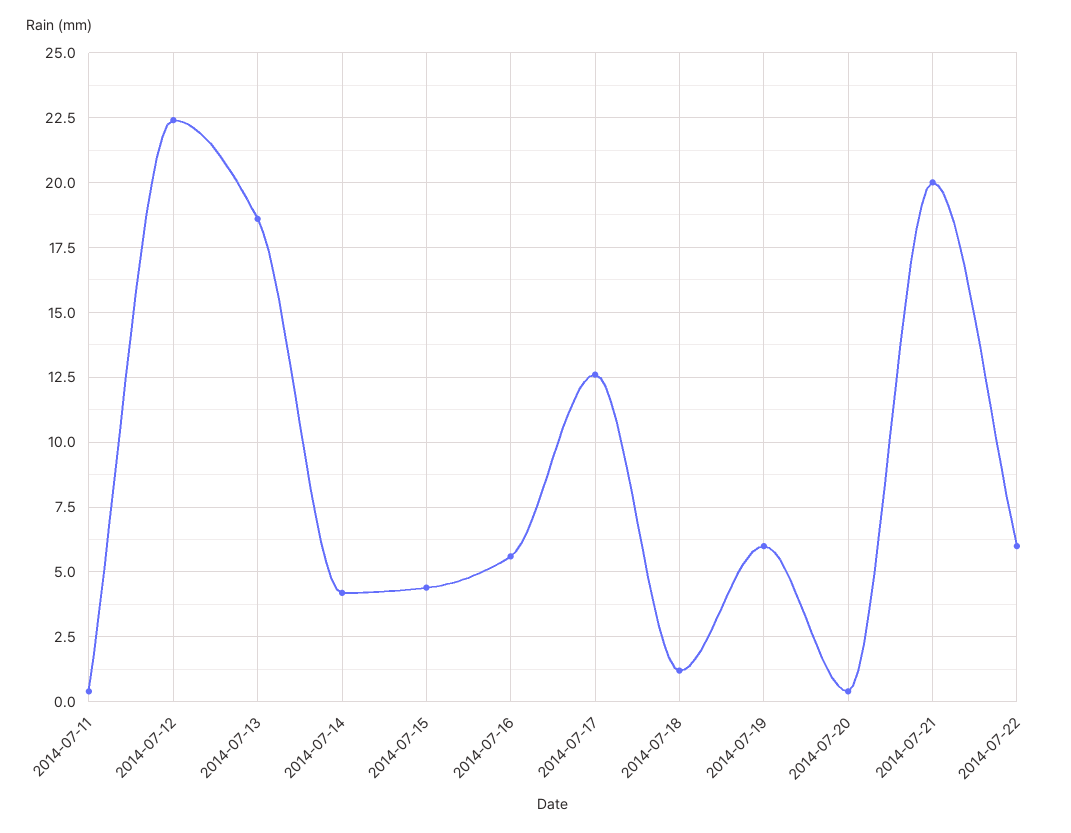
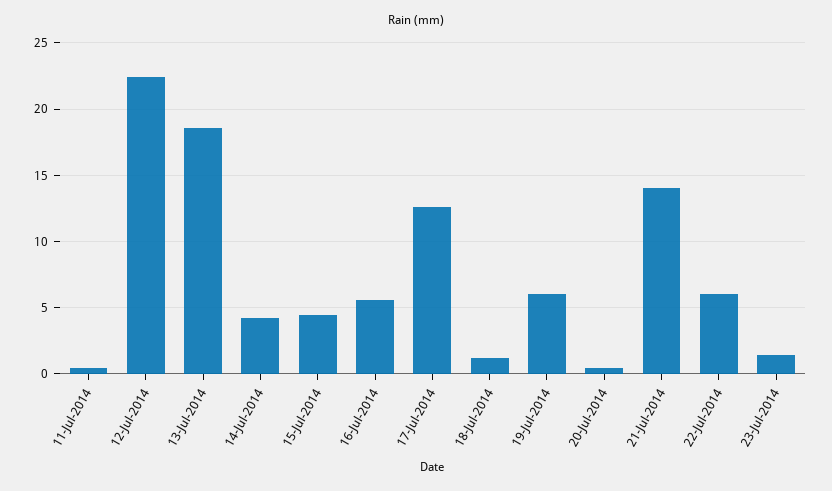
2014-07-21: 20 -> 14
23-Jul-2014: none -> 1.5

